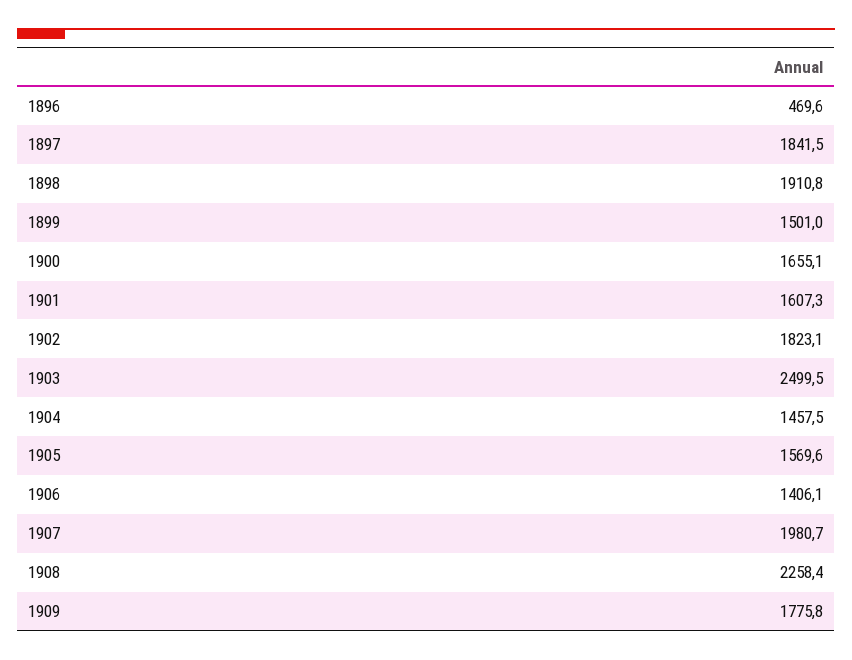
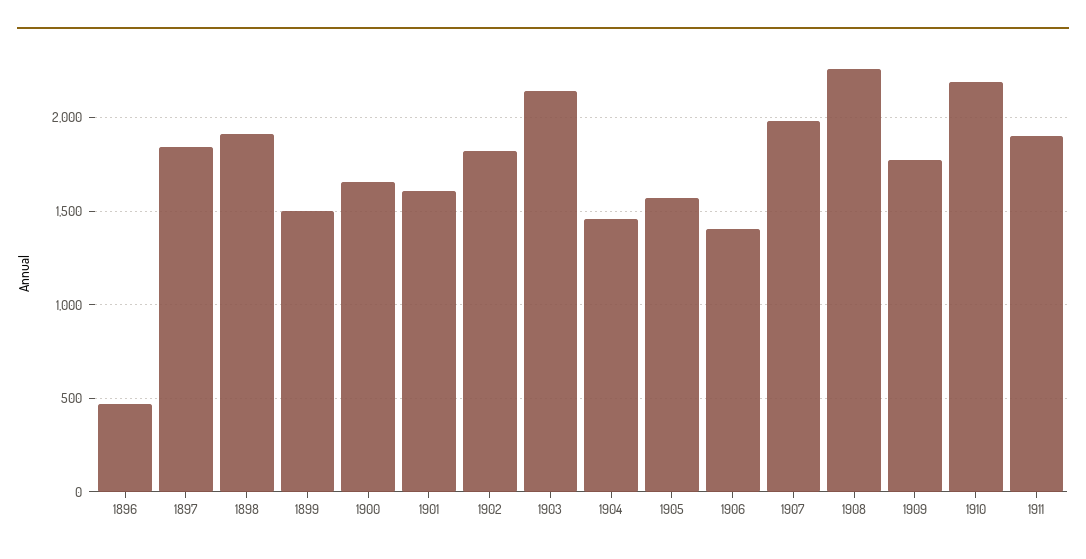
1903: 2499.5 -> 2150
1910: none -> 2200
1911: none -> 1900

